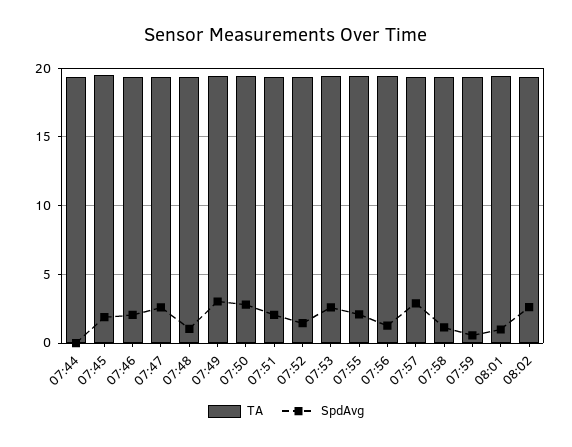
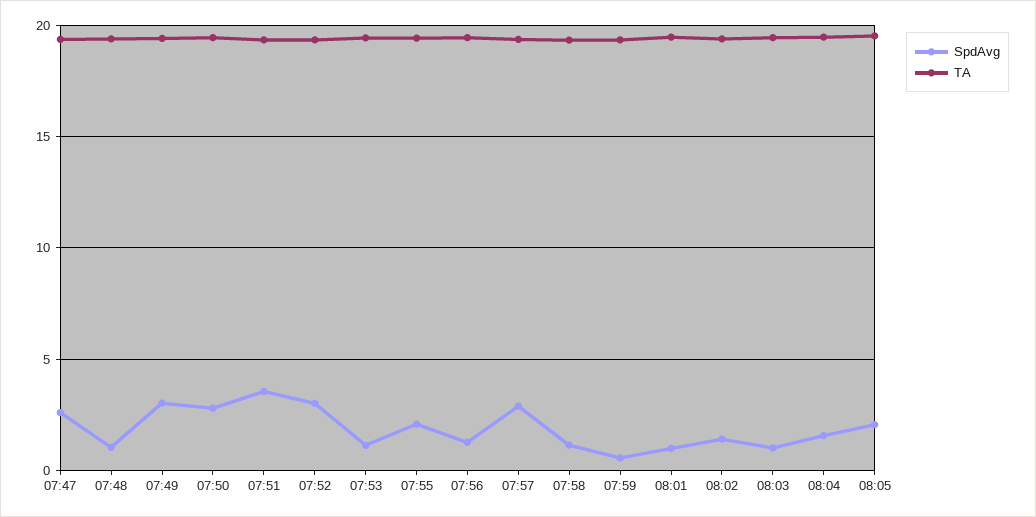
TA, 07:44: 19.5 -> none
SpdAvg, 07:44: 0 -> none
TA, 07:45: 19.5 -> none
SpdAvg, 07:45: 2 -> none
TA, 07:46: 19.5 -> none
SpdAvg, 07:46: 2 -> none
SpdAvg, 07:51: 2 -> 3.5
SpdAvg, 07:52: 1.5 -> 3
SpdAvg, 07:53: 2.5 -> 1
SpdAvg, 08:02: 2.5 -> 1.5
SpdAvg, 08:03: none -> 1
TA, 08:03: none -> 19.5
SpdAvg, 08:04: none -> 1.5
TA, 08:04: none -> 19.5
SpdAvg, 08:05: none -> 2
TA, 08:05: none -> 19.5

